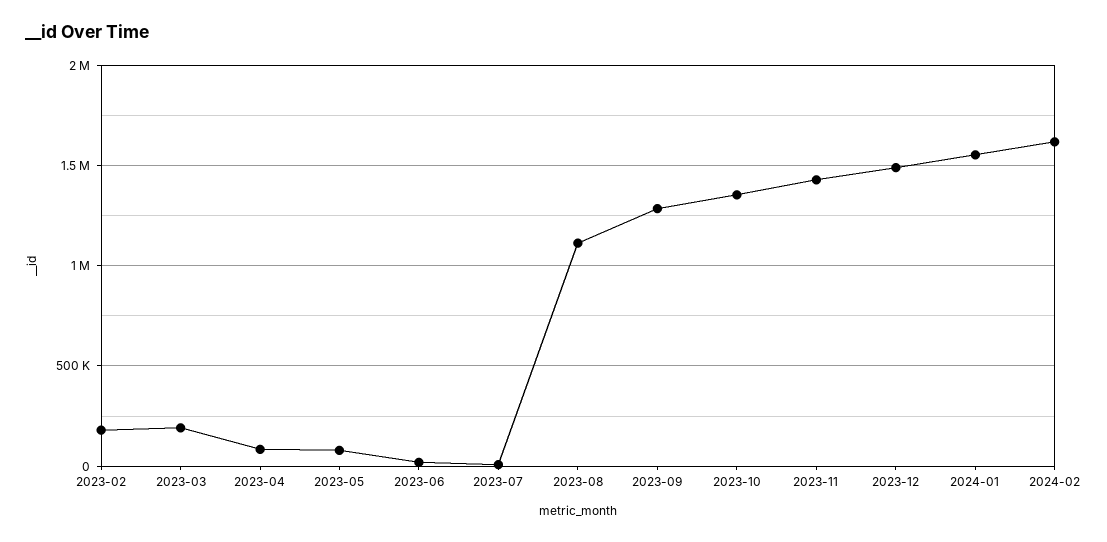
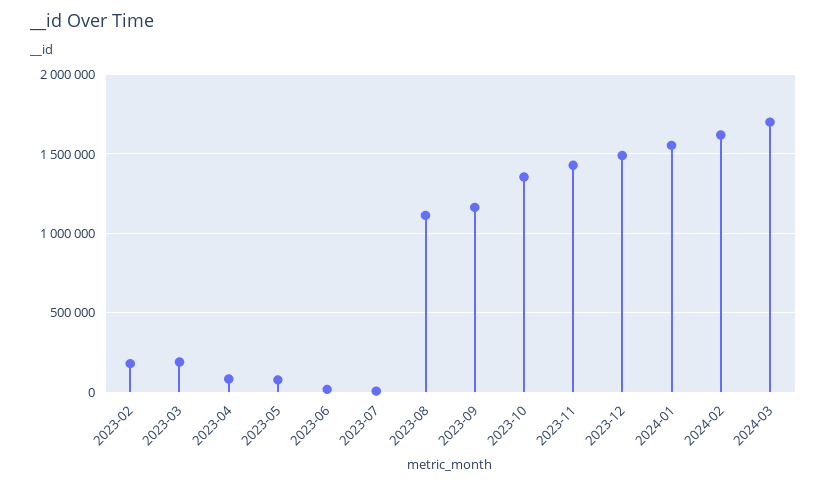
2023-09: 1300000 -> 1150000
2024-03: none -> 1700000

